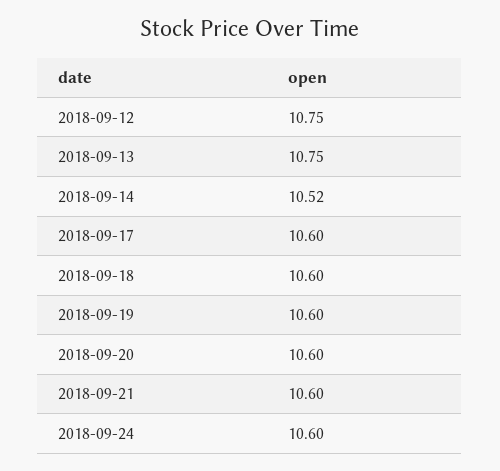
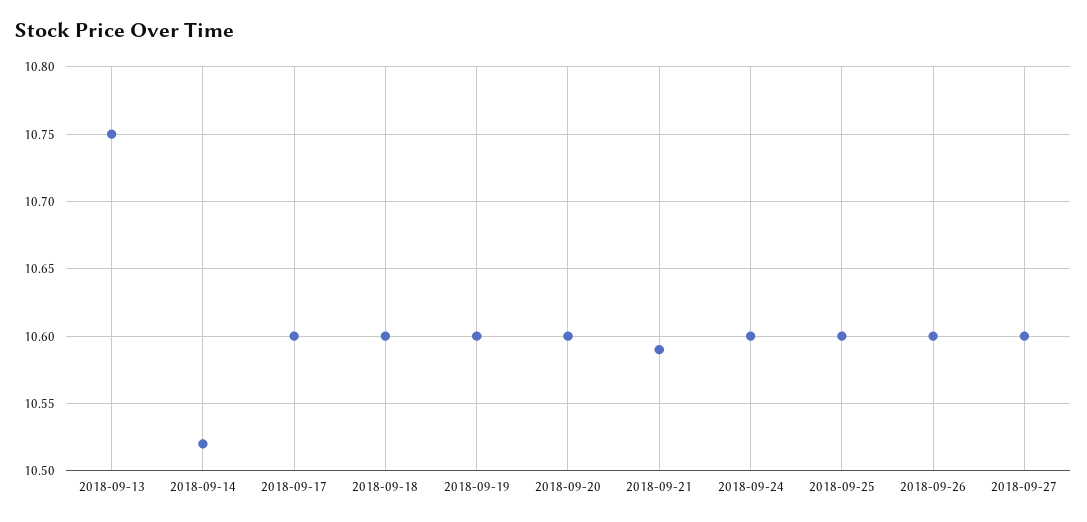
2018-09-12: 10.75 -> none
2018-09-21: 10.6 -> 10.59
2018-09-25: none -> 10.6
2018-09-26: none -> 10.6
2018-09-27: none -> 10.6

